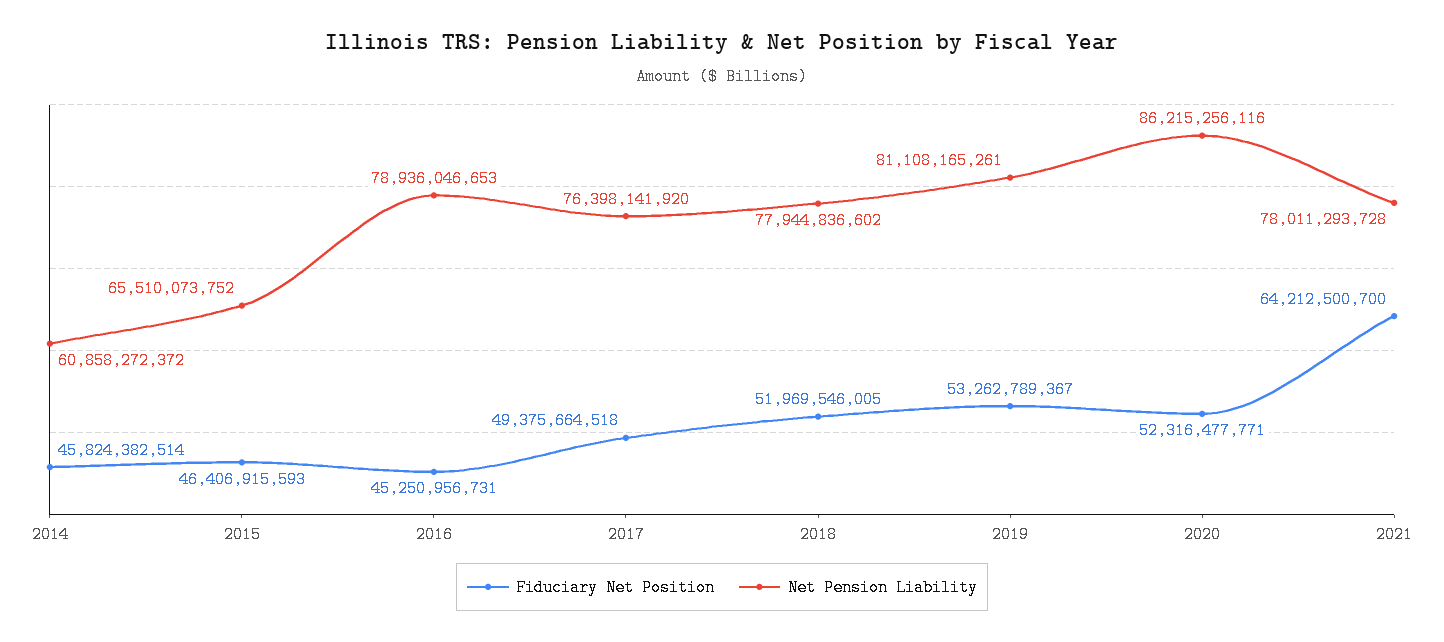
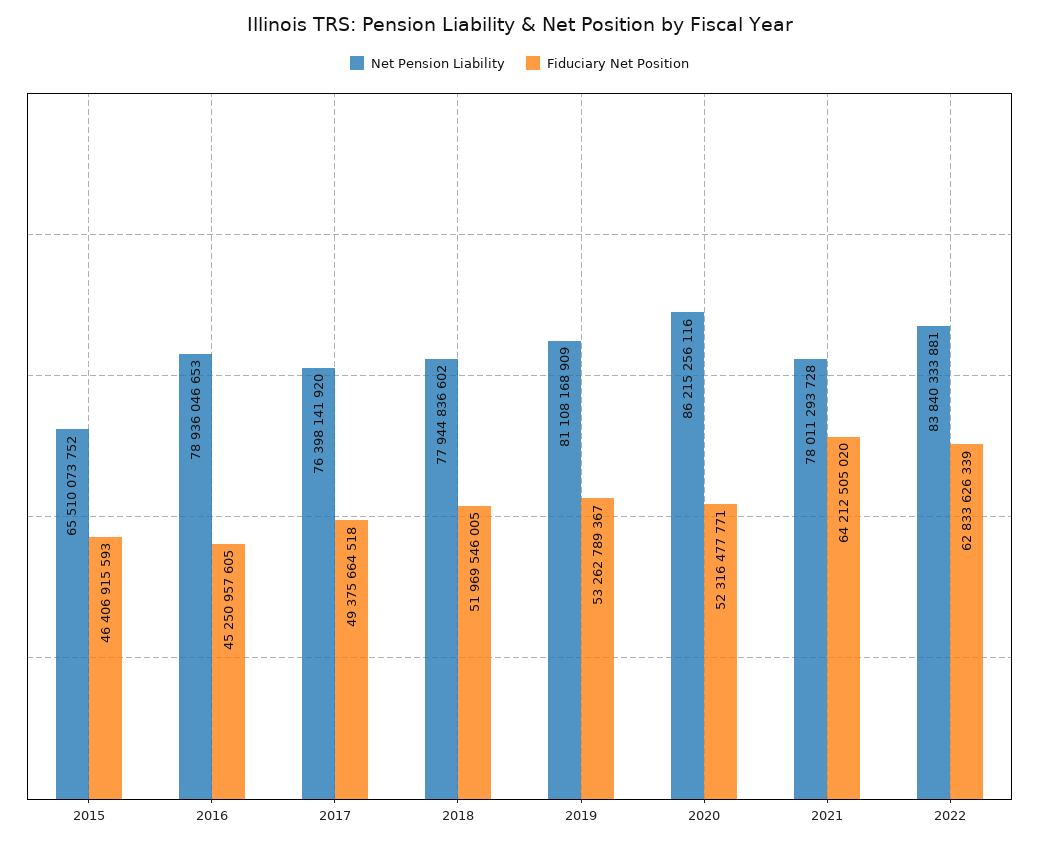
Fiduciary Net Position, 2014: 45824382514 -> none
Net Pension Liability, 2014: 60858272372 -> none
Fiduciary Net Position, 2016: 45250956731 -> 45250957605
Net Pension Liability, 2019: 81108165261 -> 81108168909
Fiduciary Net Position, 2021: 64212500700 -> 64212505020
Net Pension Liability, 2022: none -> 83840333881
Fiduciary Net Position, 2022: none -> 62833626339

